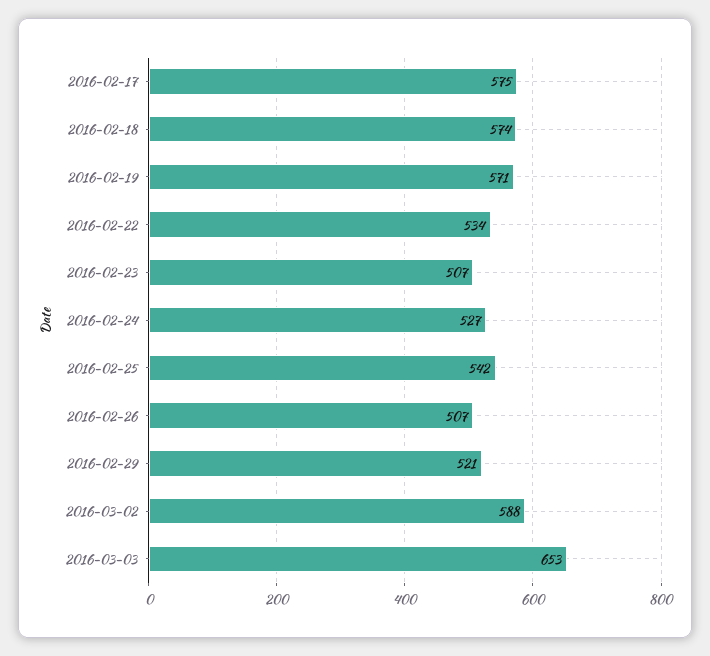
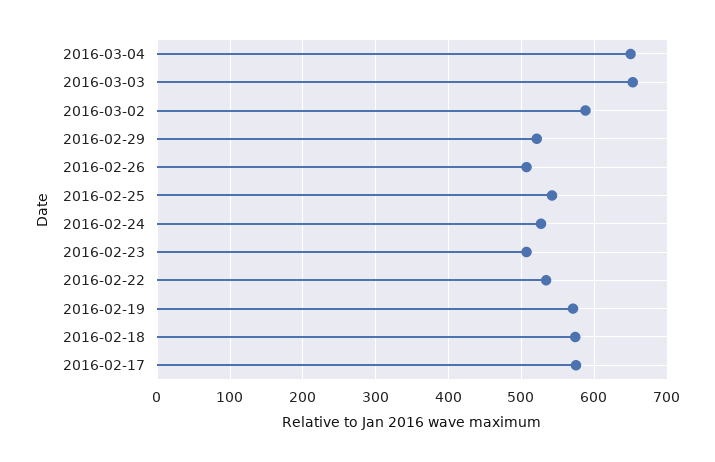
2016-03-04: none -> 650

